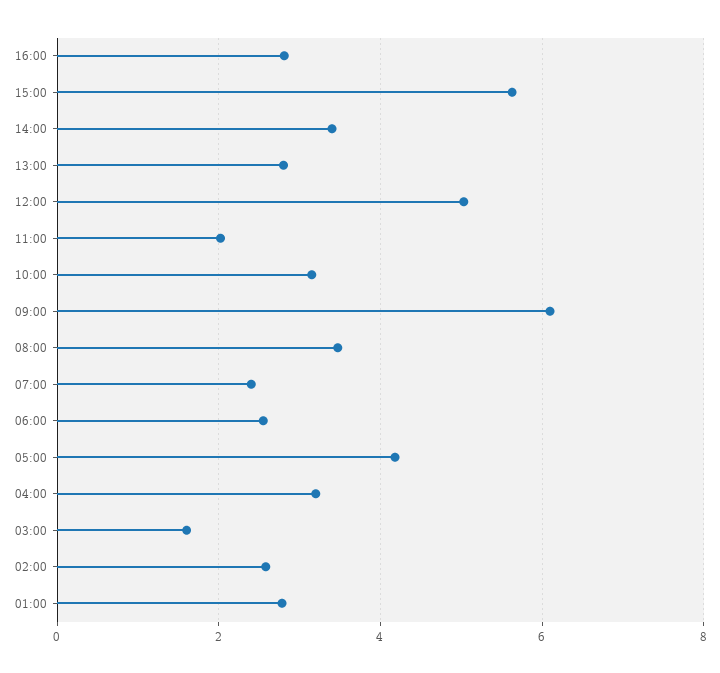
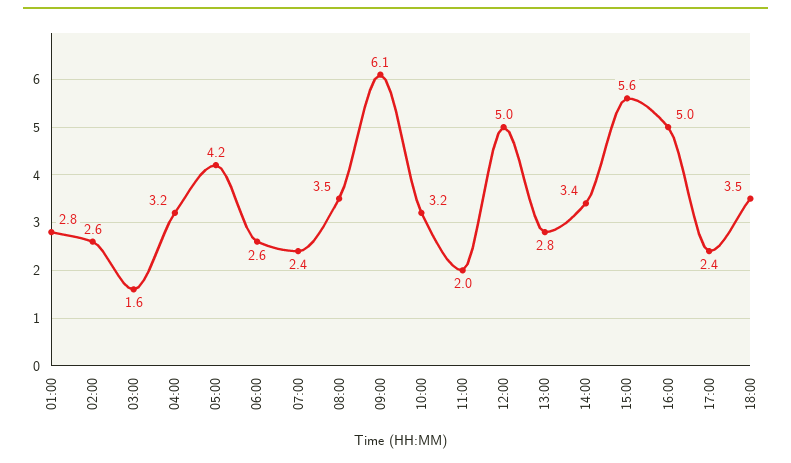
16:00: 2.8 -> 5
17:00: none -> 2.4
18:00: none -> 3.5

